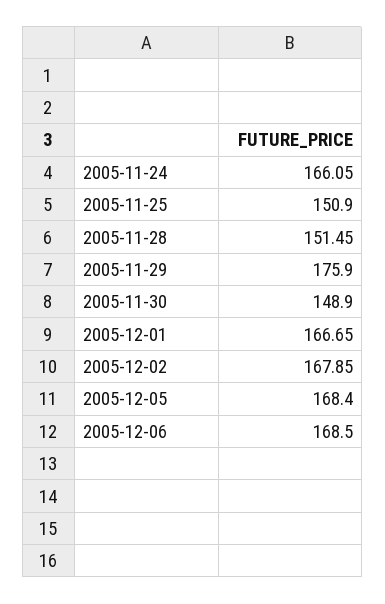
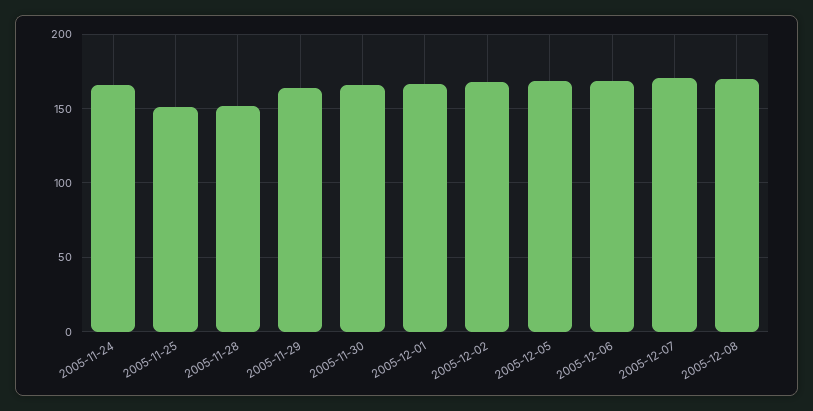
2005-11-29: 175.9 -> 165
2005-11-30: 148.9 -> 165
2005-12-07: none -> 170
2005-12-08: none -> 170

